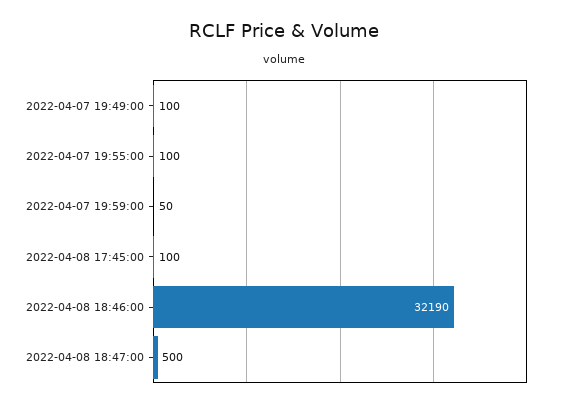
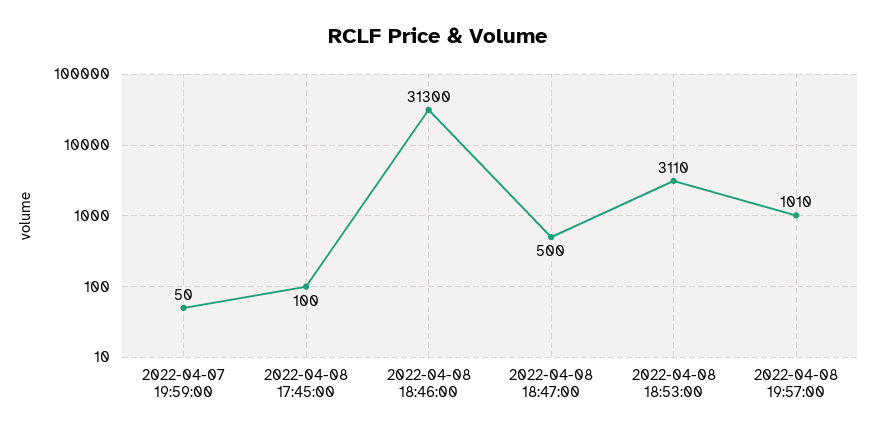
2022-04-07 19:49:00: 100 -> none
2022-04-07 19:55:00: 100 -> none
2022-04-08 18:46:00: 32190 -> 31300
2022-04-08 18:53:00: none -> 3110
2022-04-08 19:57:00: none -> 1010

